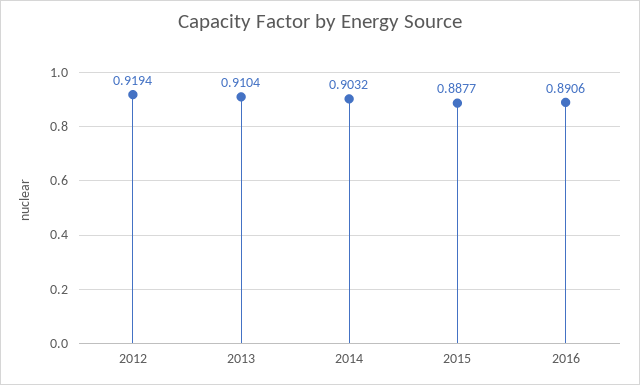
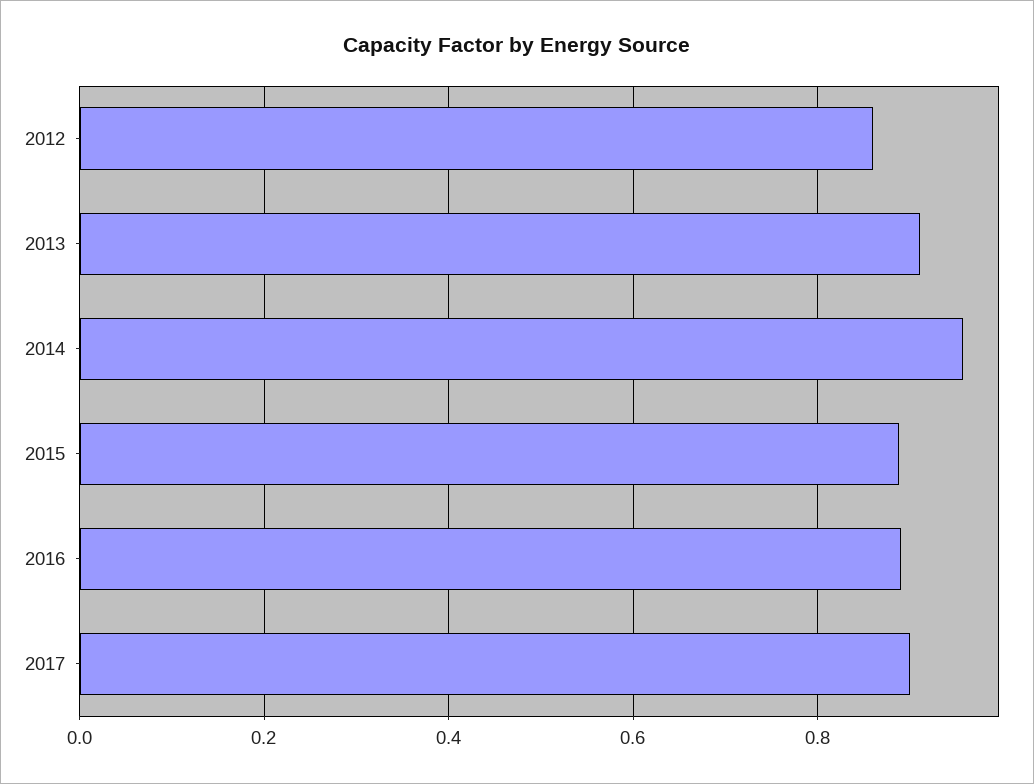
2012: 0.9194 -> 0.86
2014: 0.9032 -> 0.96
2017: none -> 0.9

